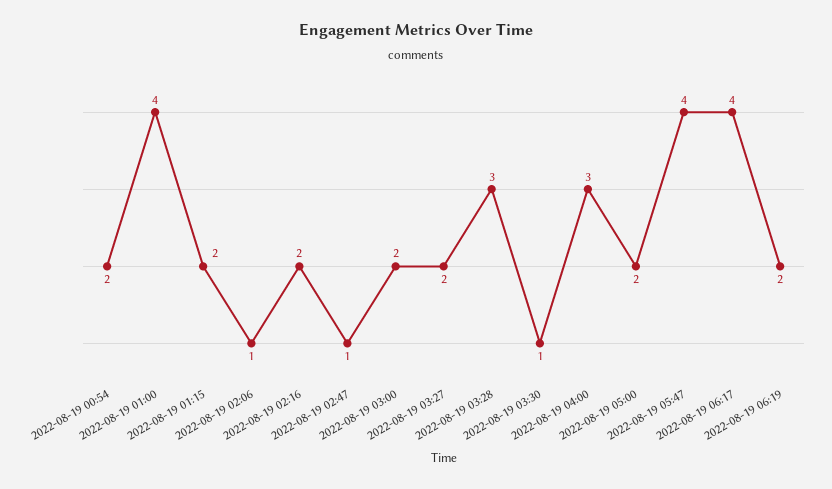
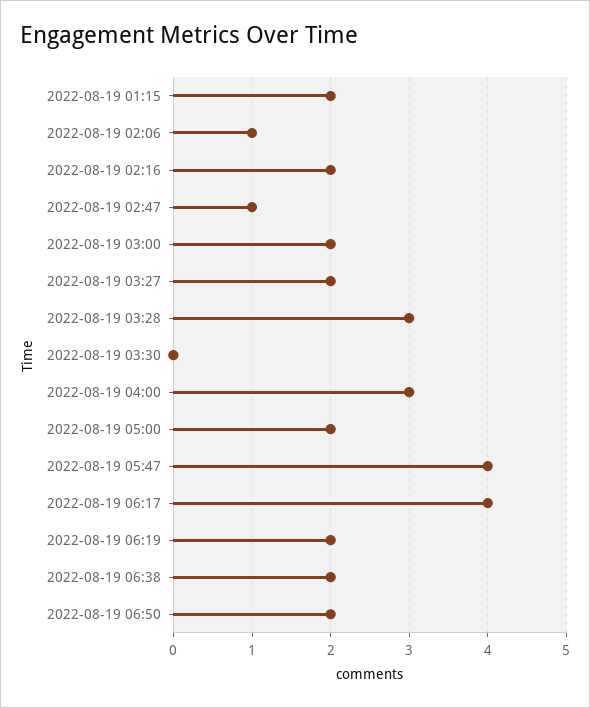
2022-08-19 00:54: 2 -> none
2022-08-19 01:00: 4 -> none
2022-08-19 03:30: 1 -> 0
2022-08-19 06:38: none -> 2
2022-08-19 06:50: none -> 2

